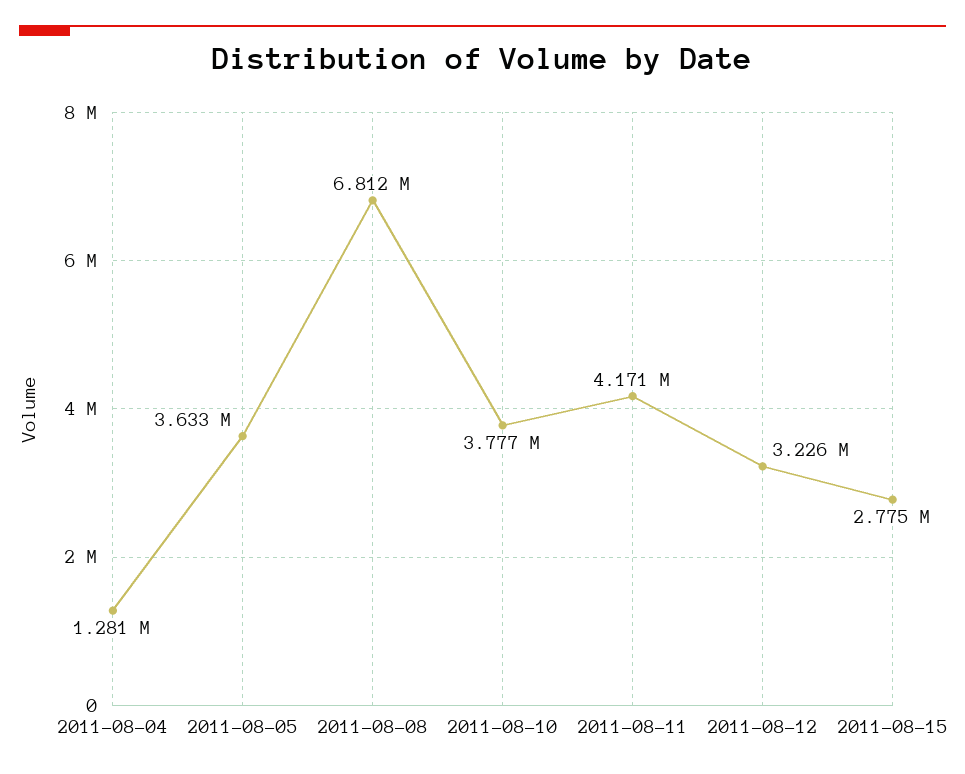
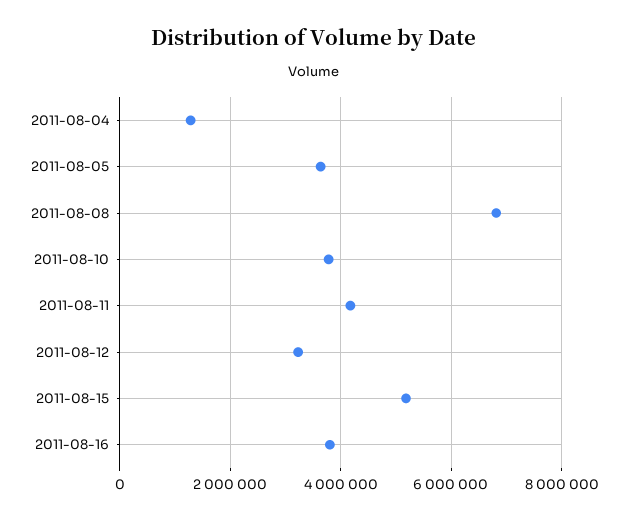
2011-08-15: 2775000 -> 5200000
2011-08-16: none -> 3800000

